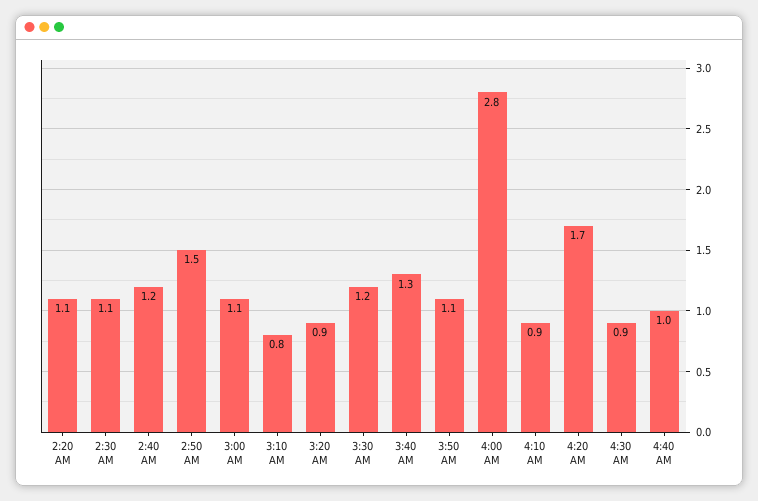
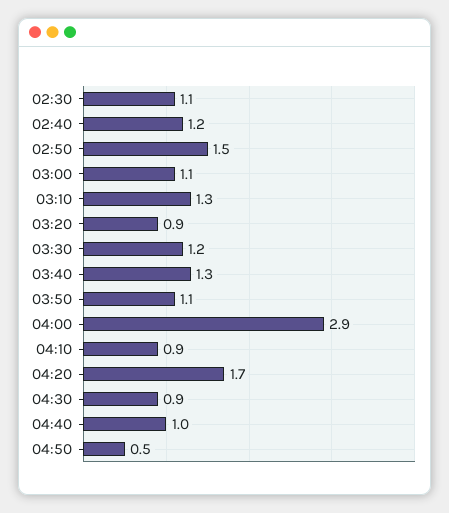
2:20 AM: 1.1 -> none
3:10 AM: 0.8 -> 1.3
4:00 AM: 2.8 -> 2.9
04:50: none -> 0.5

